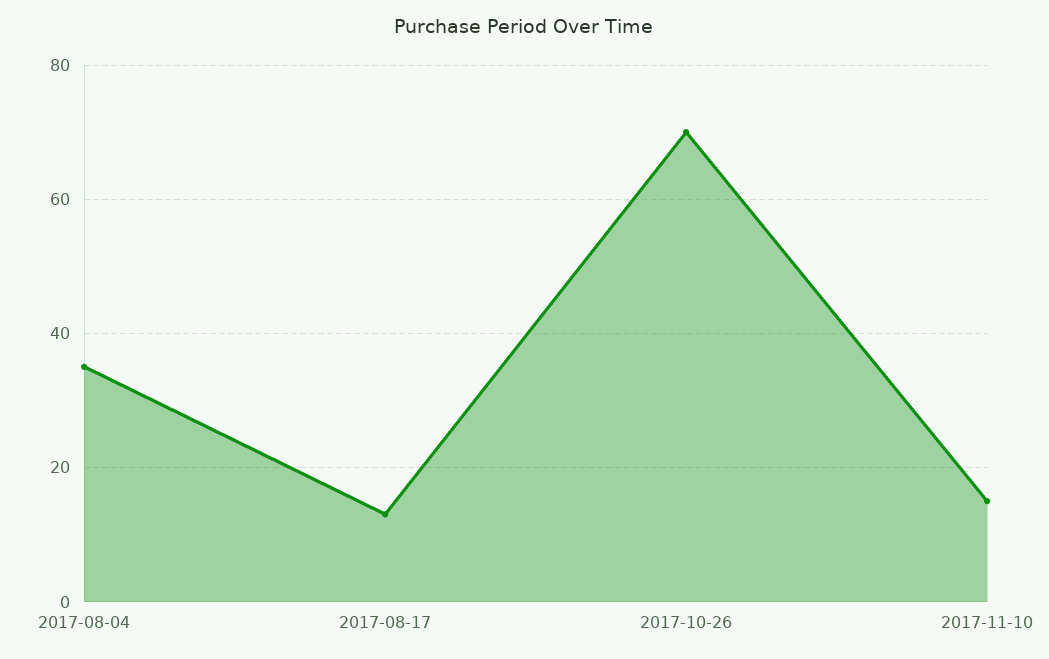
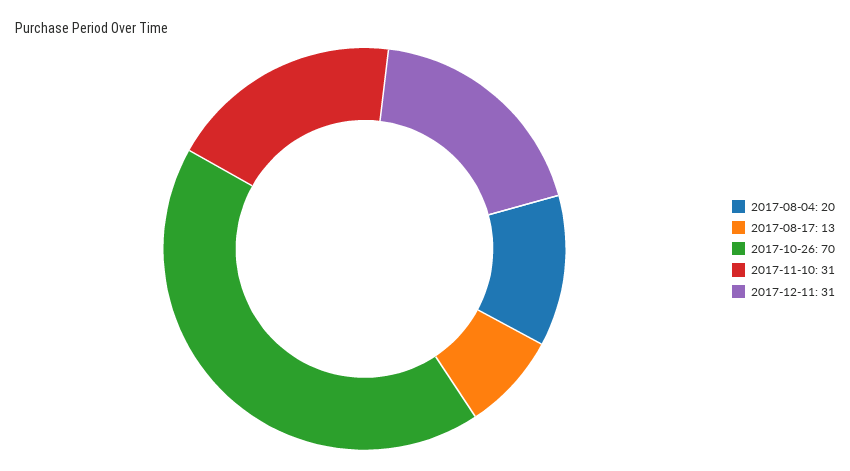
2017-08-04: 35 -> 20
2017-11-10: 15 -> 31
2017-12-11: none -> 31

